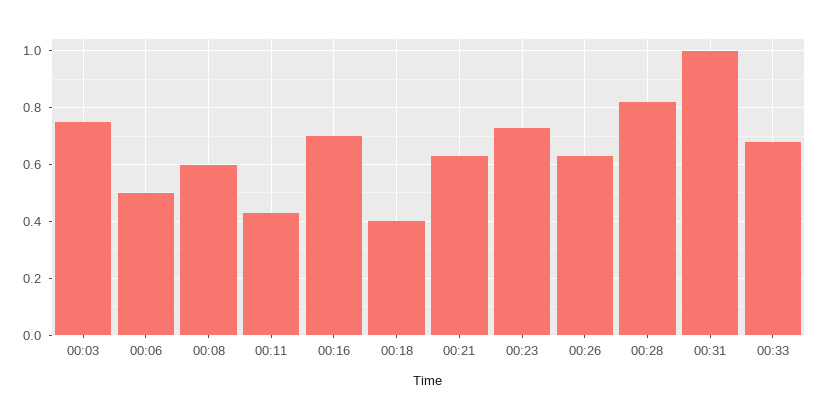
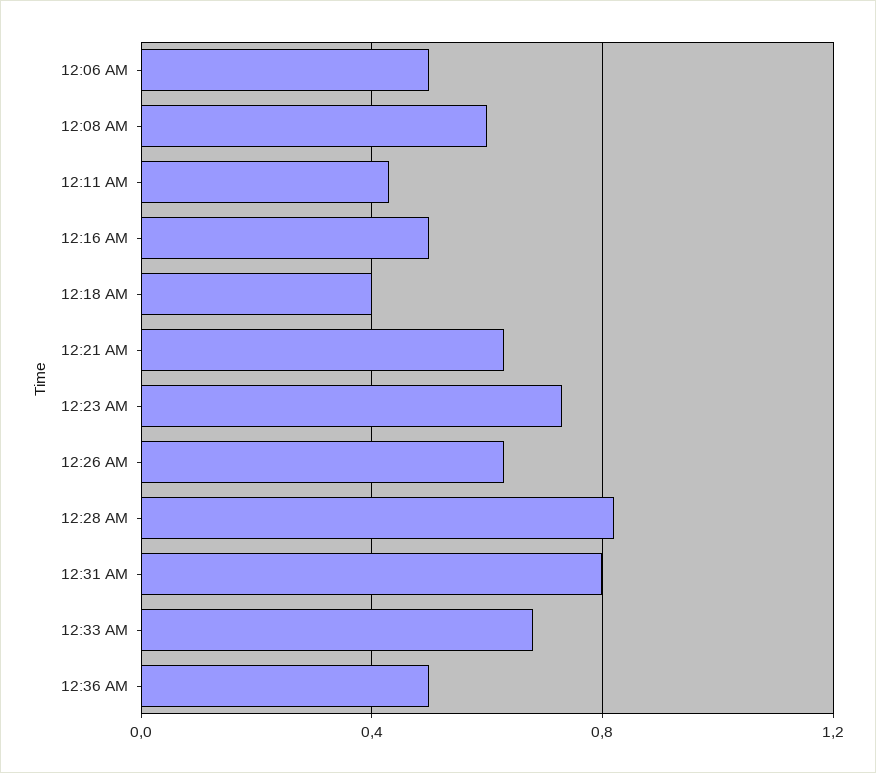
00:03: 0.75 -> none
00:16: 0.7 -> 0.5
00:31: 1 -> 0.8
12:36 AM: none -> 0.5

